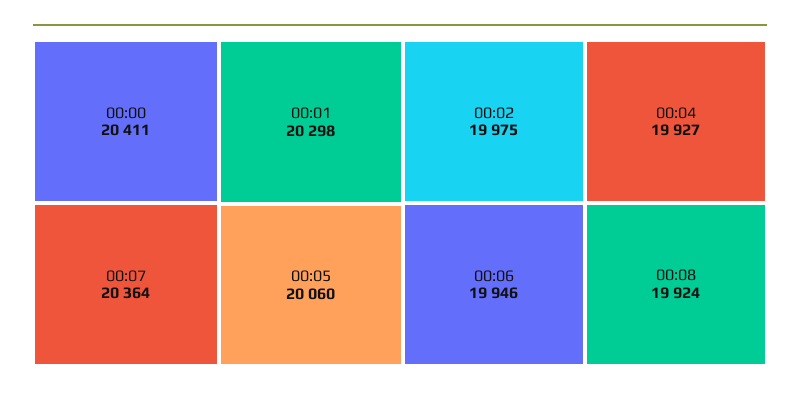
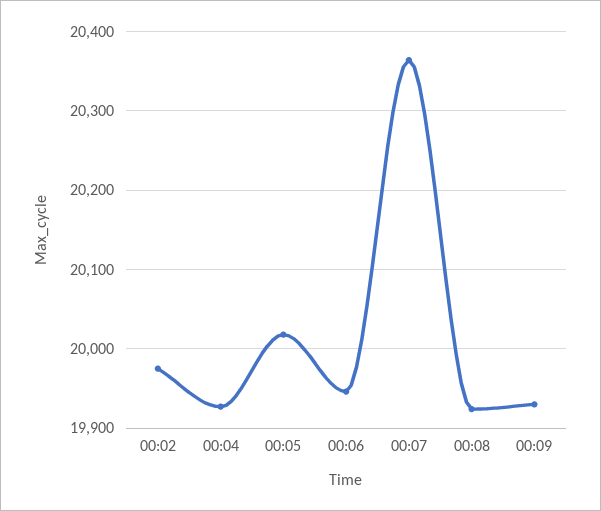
00:00: 20411 -> none
00:01: 20298 -> none
00:05: 20060 -> 20020
00:09: none -> 19930

